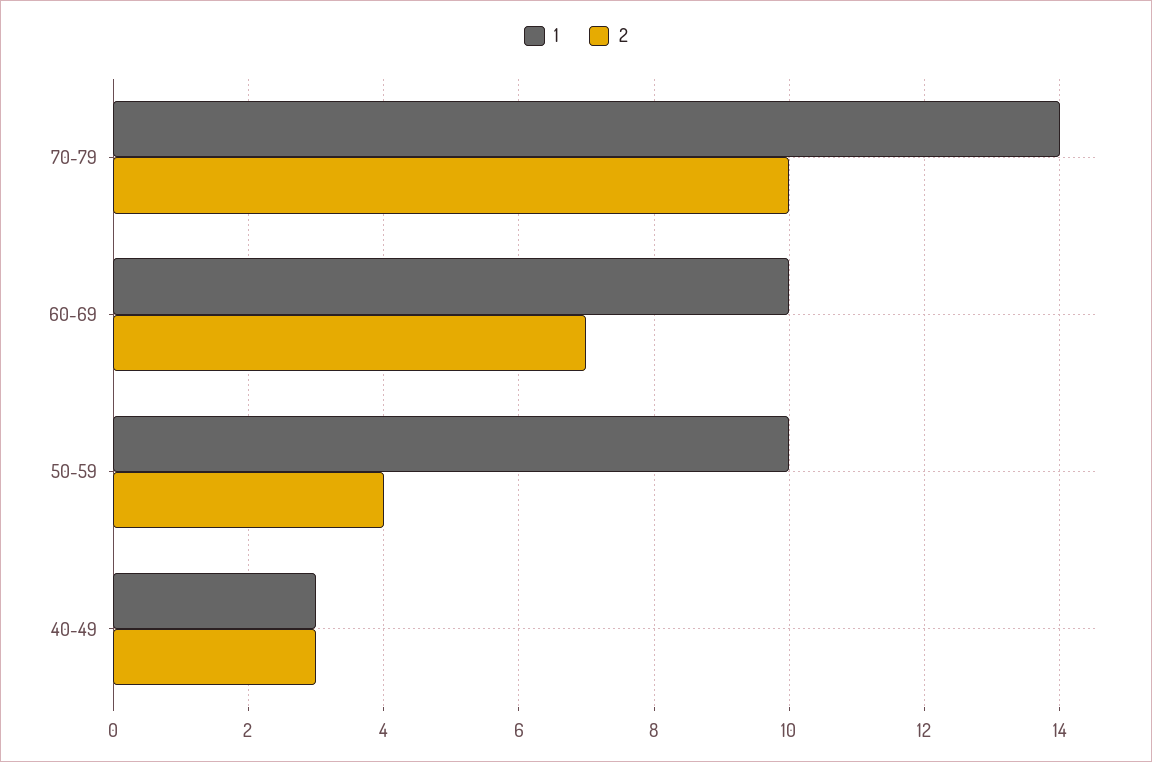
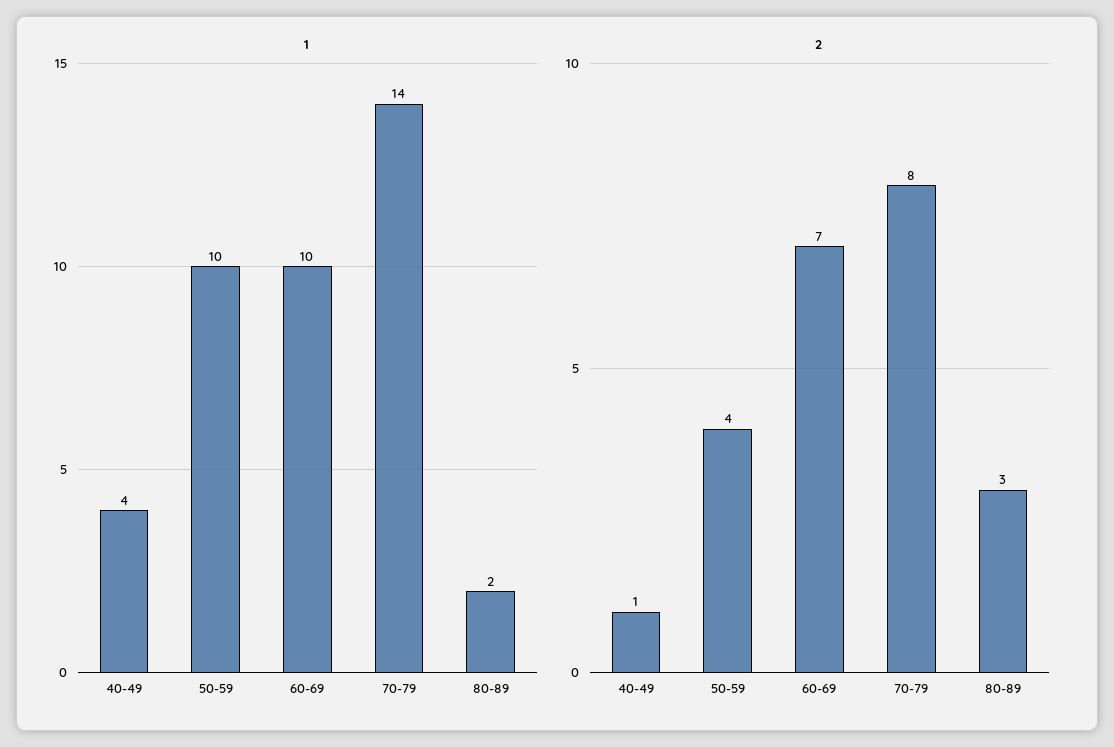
2, 70-79: 10 -> 8
1, 40-49: 3 -> 4
2, 40-49: 3 -> 1
1, 80-89: none -> 2
2, 80-89: none -> 3

